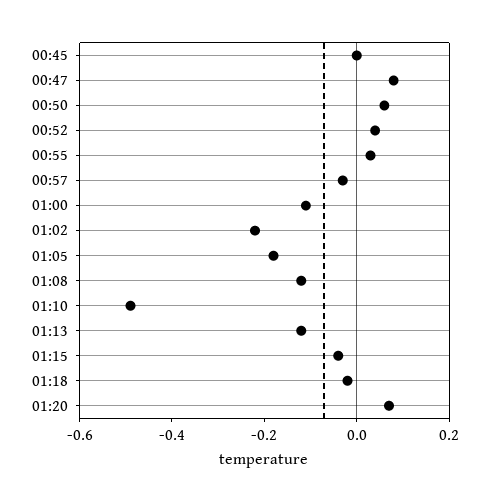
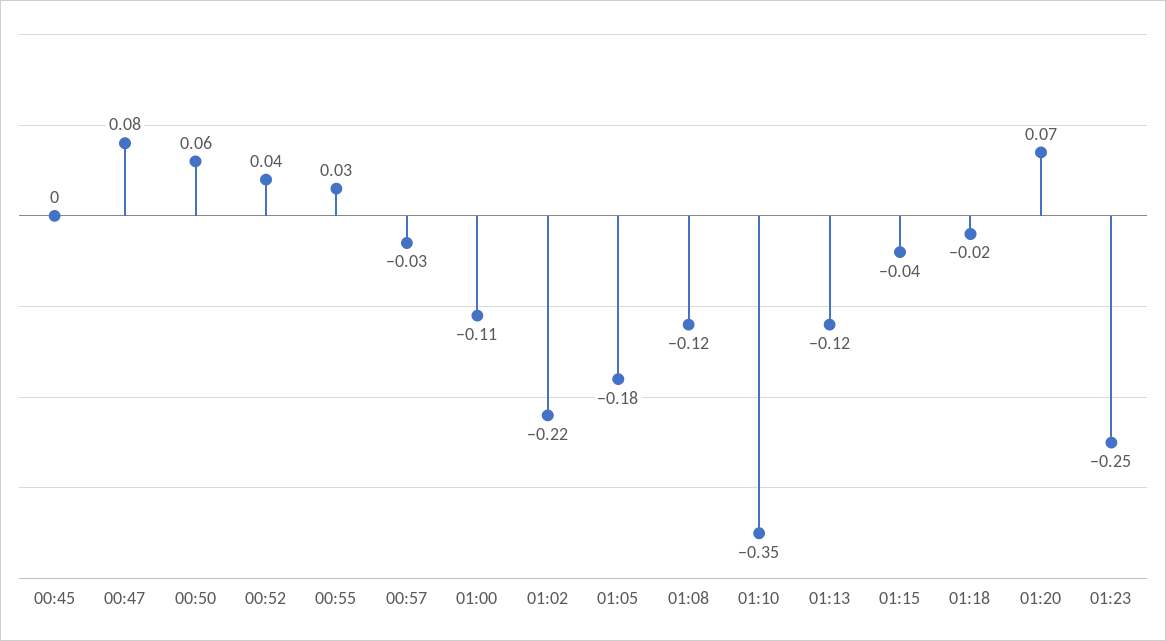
01:10: -0.5 -> -0.35
01:23: none -> -0.25

